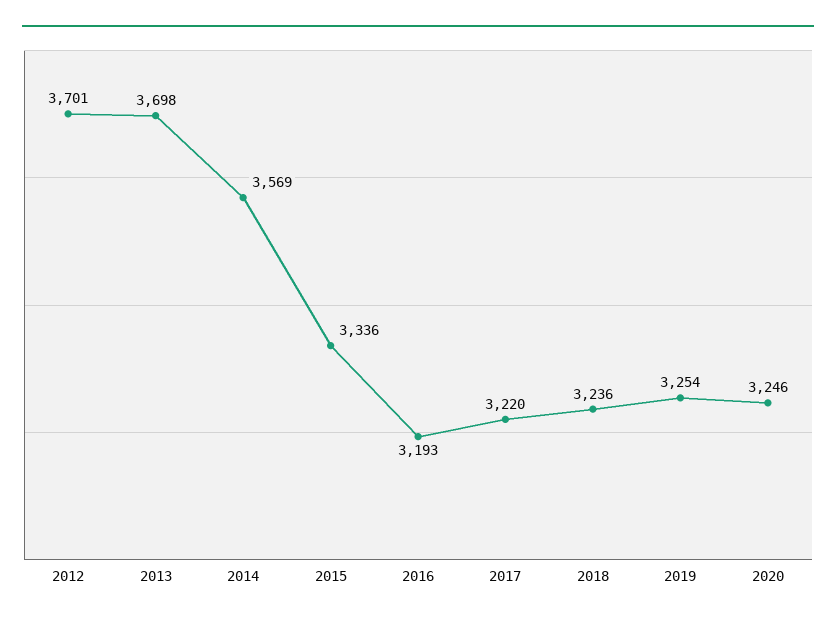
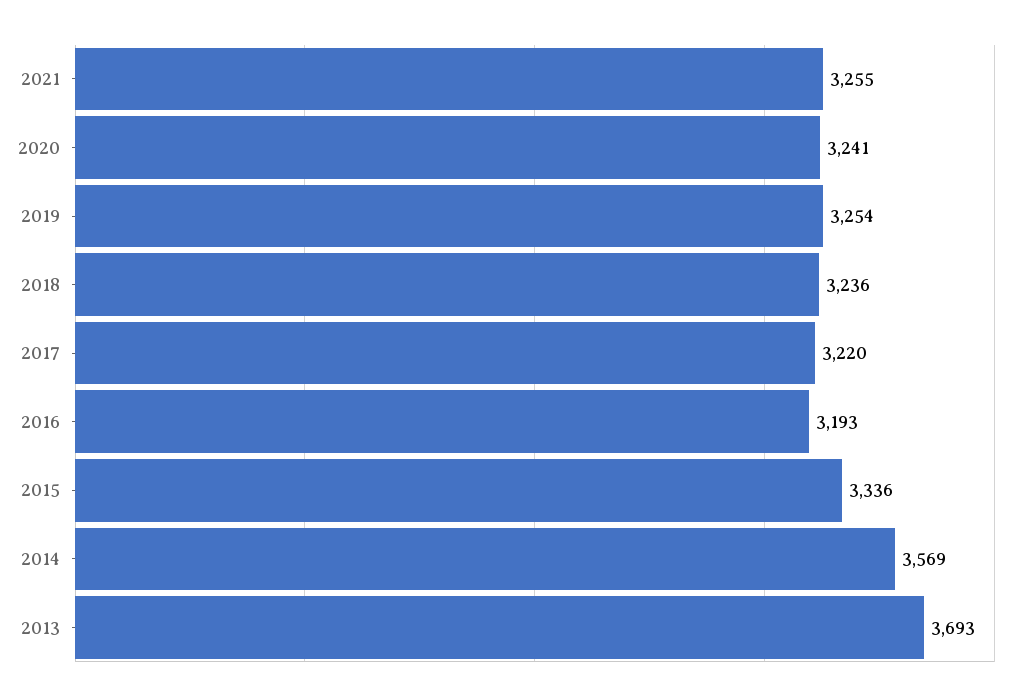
2012: 3701 -> none
2013: 3698 -> 3693
2020: 3246 -> 3241
2021: none -> 3255

